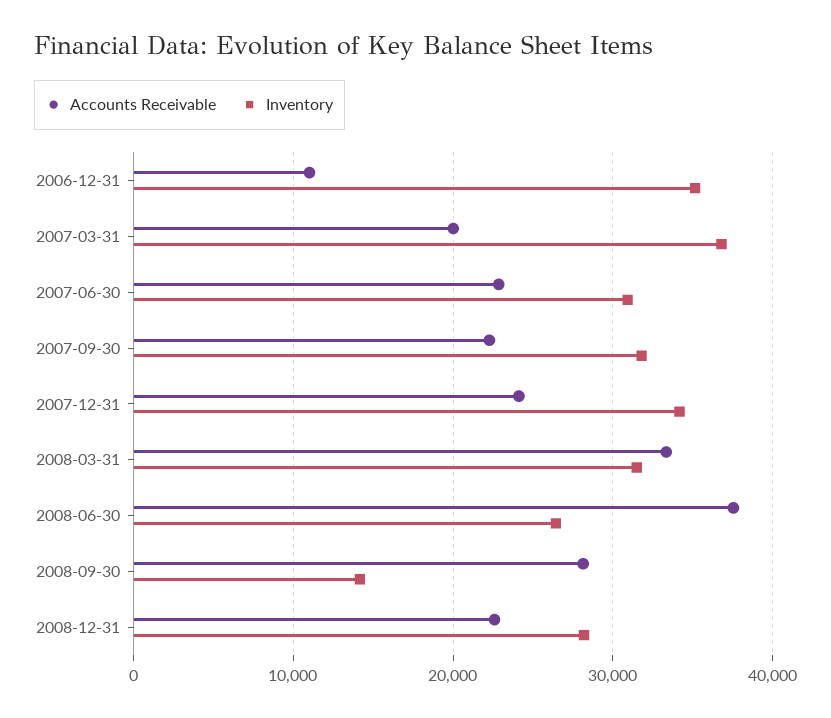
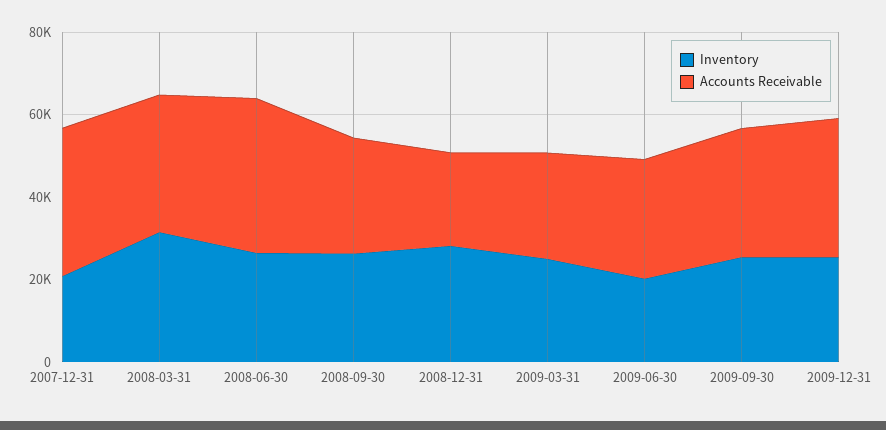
Accounts Receivable, 2006-12-31: 11000 -> none
Inventory, 2006-12-31: 35000 -> none
Accounts Receivable, 2007-03-31: 20000 -> none
Inventory, 2007-03-31: 37000 -> none
Accounts Receivable, 2007-06-30: 23000 -> none
Inventory, 2007-06-30: 31000 -> none
Accounts Receivable, 2007-09-30: 22000 -> none
Inventory, 2007-09-30: 32000 -> none
Accounts Receivable, 2007-12-31: 24000 -> 35000
Inventory, 2007-12-31: 34000 -> 20000
Inventory, 2008-09-30: 14000 -> 25000
Inventory, 2009-03-31: none -> 25000
Accounts Receivable, 2009-03-31: none -> 25000
Inventory, 2009-06-30: none -> 20000
Accounts Receivable, 2009-06-30: none -> 30000
Inventory, 2009-09-30: none -> 25000
Accounts Receivable, 2009-09-30: none -> 30000
Inventory, 2009-12-31: none -> 25000
Accounts Receivable, 2009-12-31: none -> 35000

